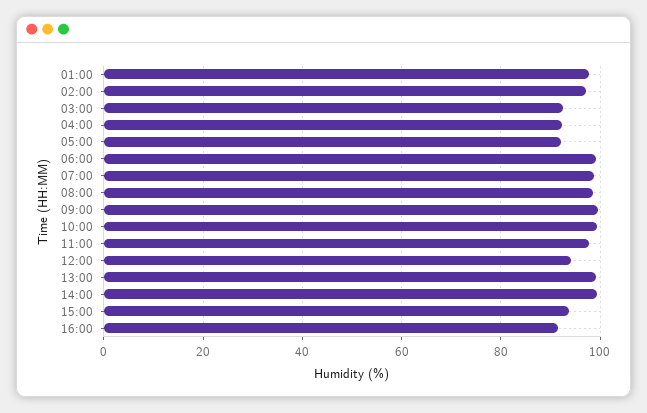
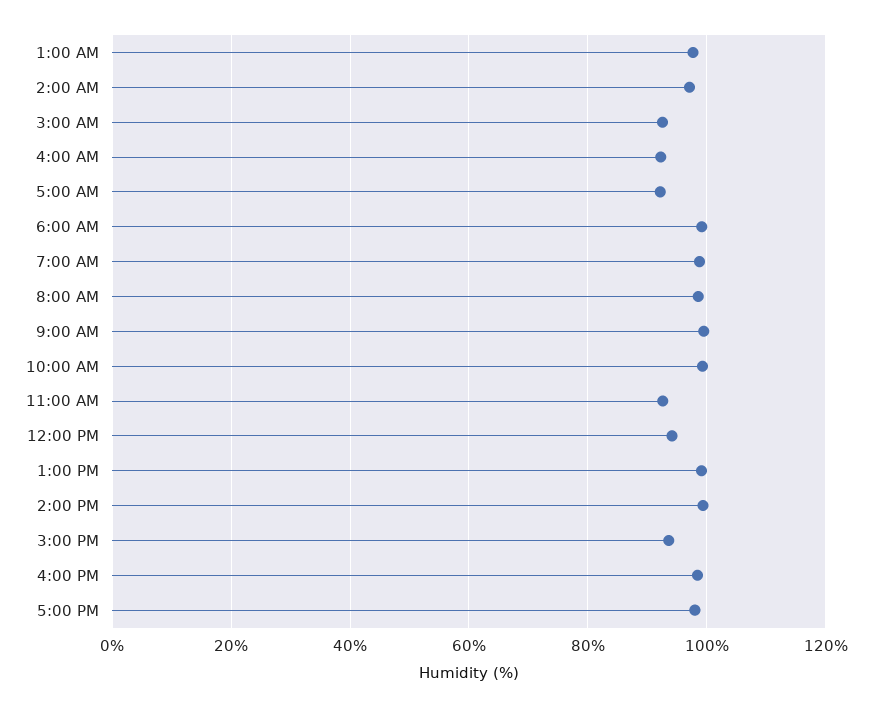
11:00: 98 -> 92
16:00: 92 -> 98
5:00 PM: none -> 98

